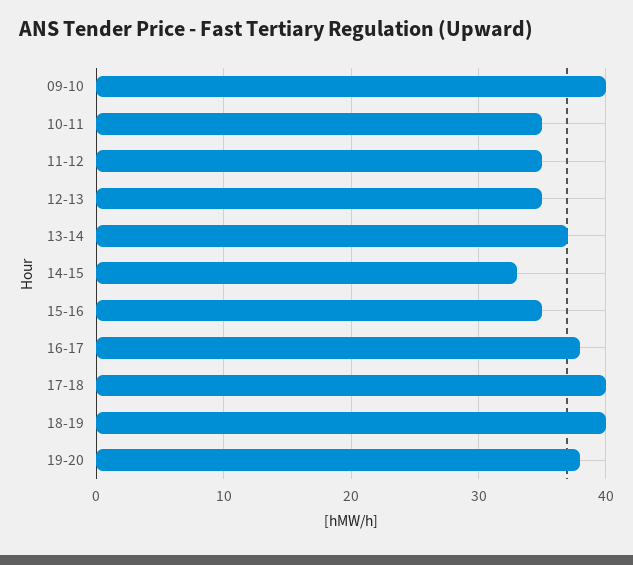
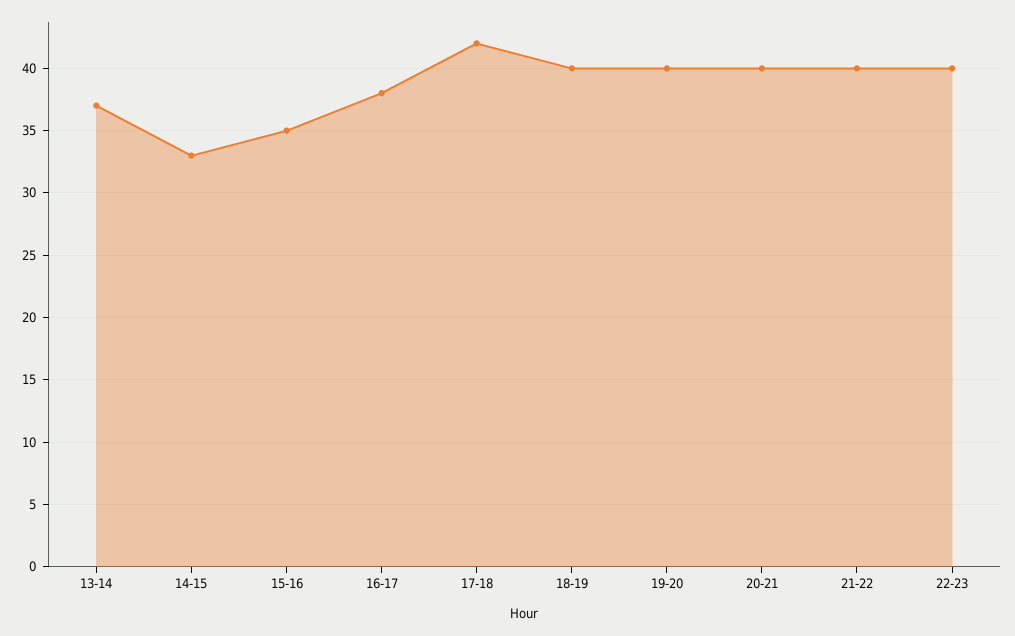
09-10: 40 -> none
10-11: 35 -> none
11-12: 35 -> none
12-13: 35 -> none
17-18: 40 -> 42
19-20: 38 -> 40
20-21: none -> 40
21-22: none -> 40
22-23: none -> 40

